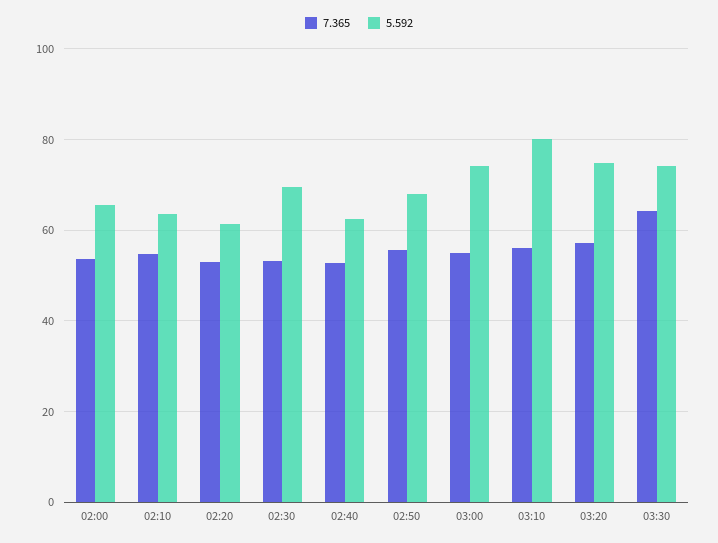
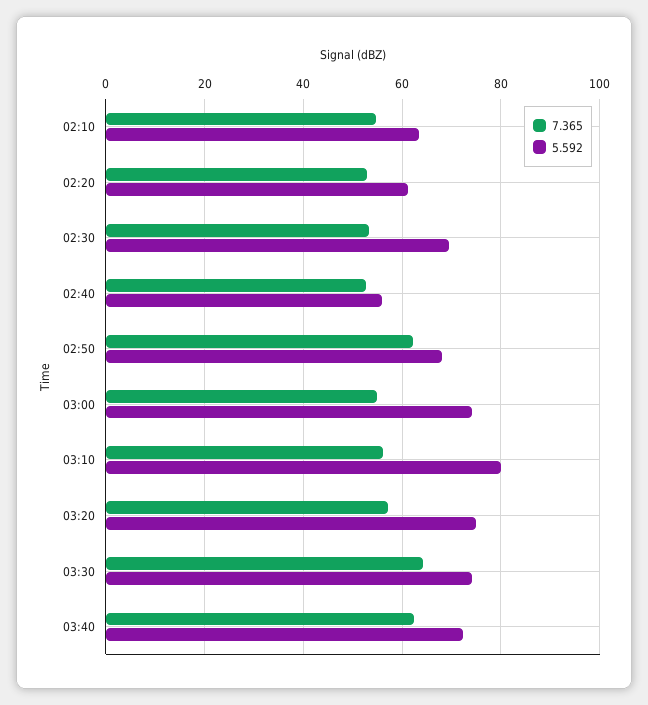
7.365, 02:00: 54 -> none
5.592, 02:00: 66 -> none
5.592, 02:40: 62 -> 56
7.365, 02:50: 56 -> 62
7.365, 03:40: none -> 62
5.592, 03:40: none -> 72

